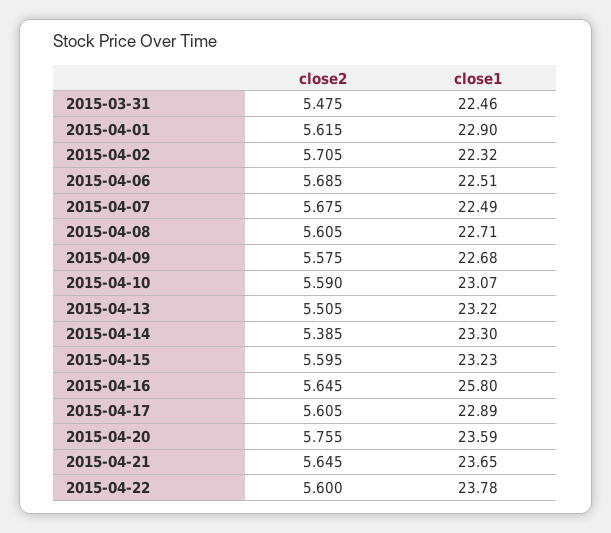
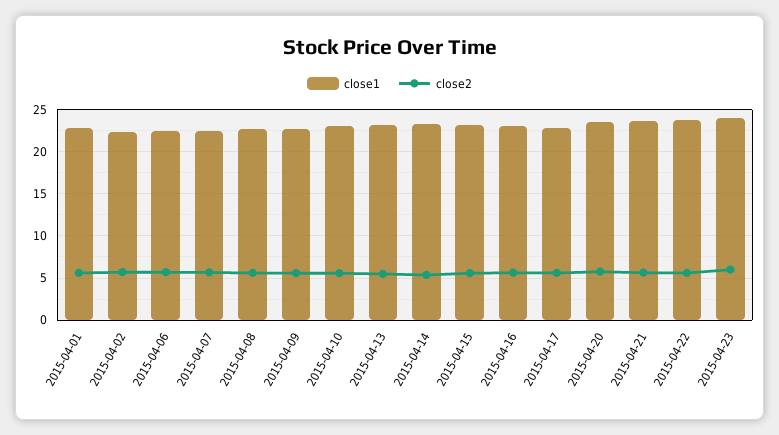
close2, 2015-03-31: 5.475 -> none
close1, 2015-03-31: 22.46 -> none
close1, 2015-04-16: 25.8 -> 23
close1, 2015-04-23: none -> 24
close2, 2015-04-23: none -> 6

